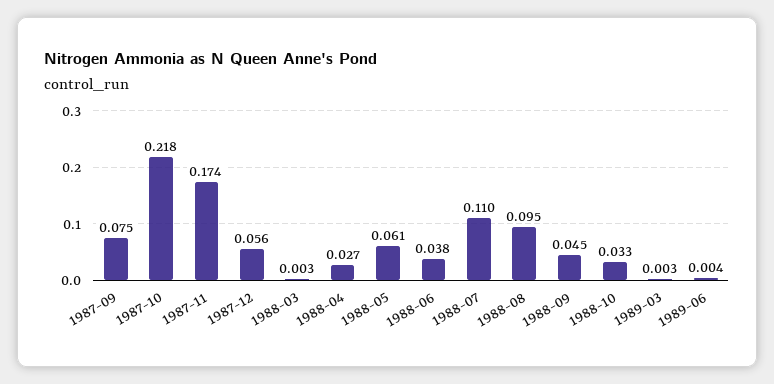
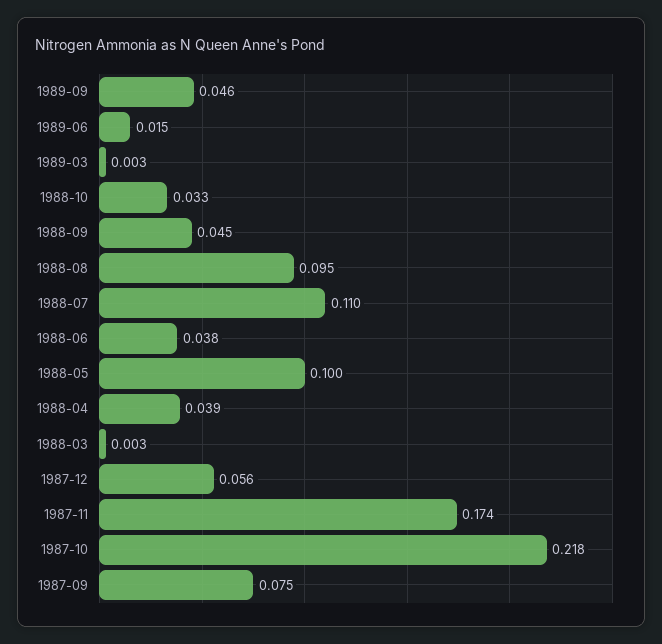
1988-04: 0.027 -> 0.039
1988-05: 0.061 -> 0.1
1989-06: 0.004 -> 0.015
1989-09: none -> 0.046

